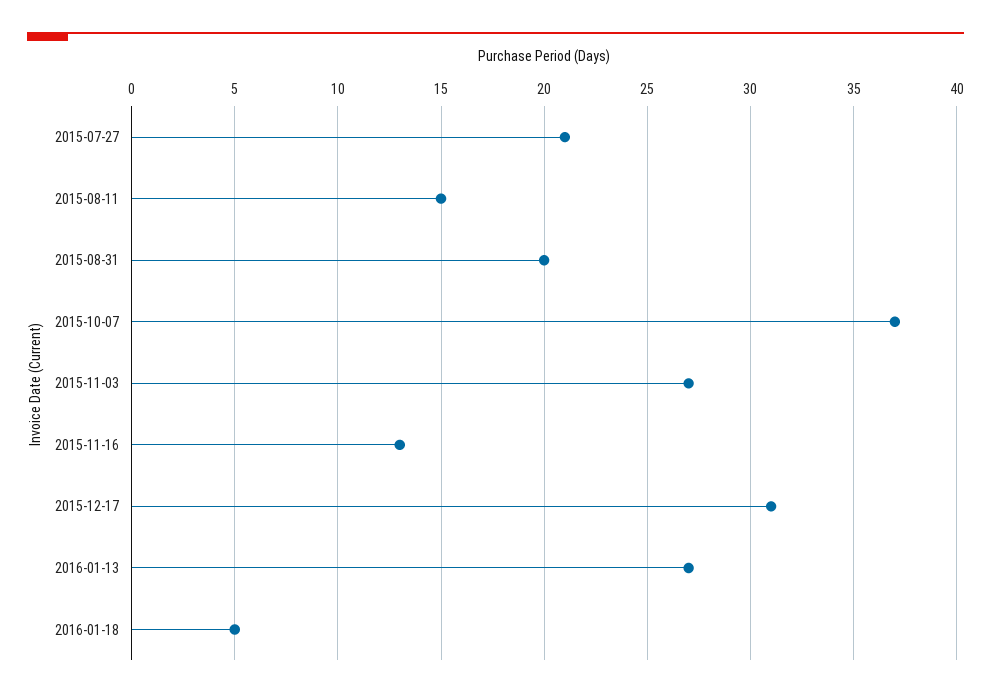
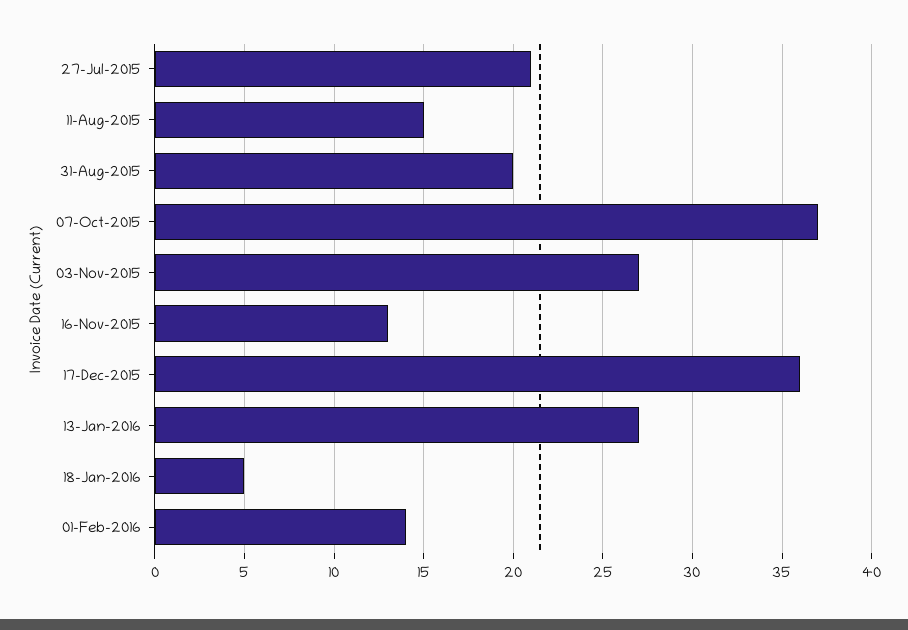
2015-12-17: 31 -> 36
01-Feb-2016: none -> 14

